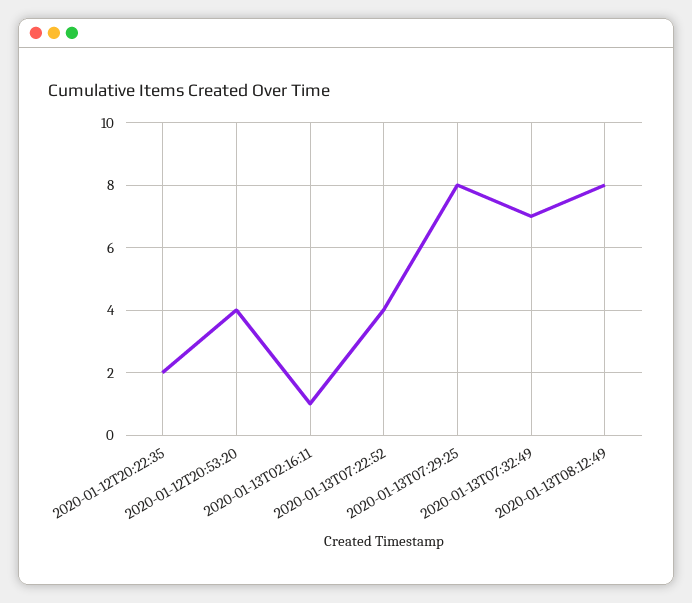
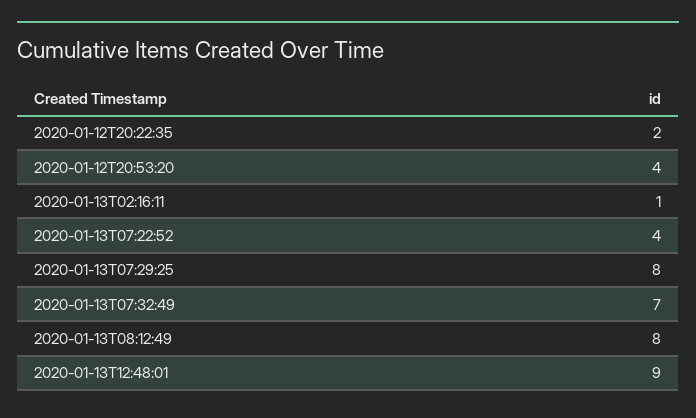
2020-01-13T12:48:01: none -> 9

